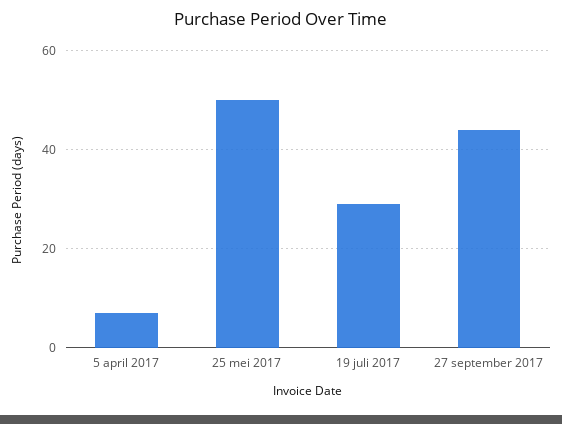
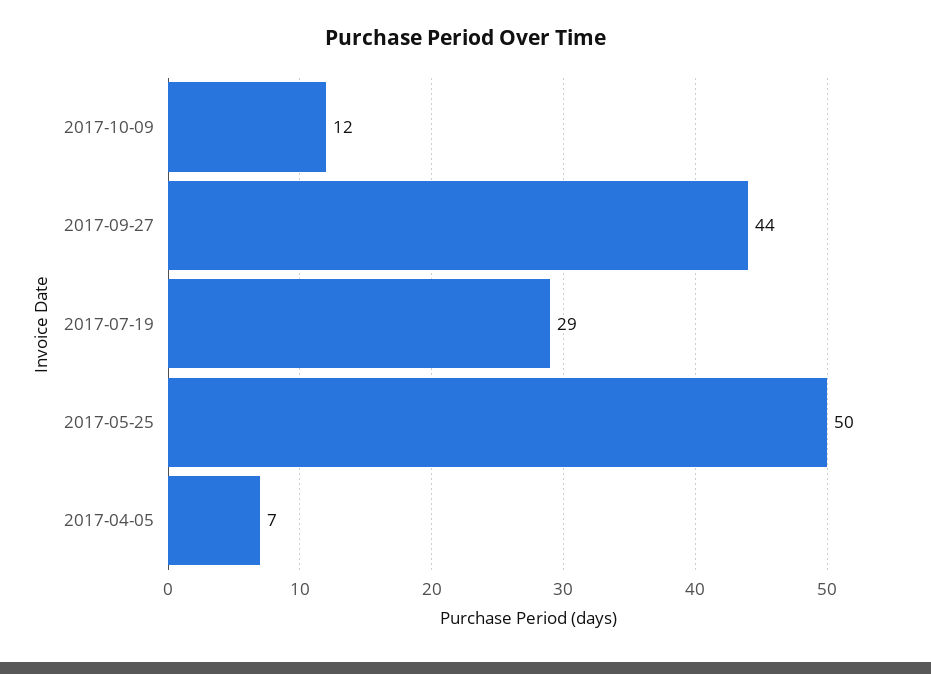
2017-10-09: none -> 12

